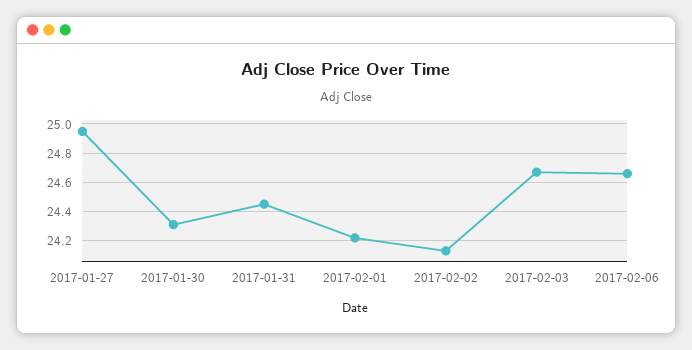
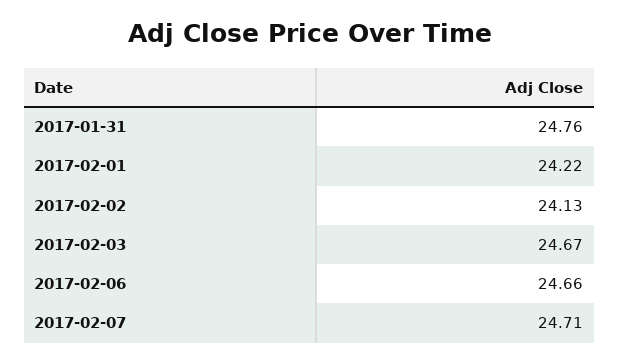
2017-01-27: 24.95 -> none
2017-01-30: 24.3 -> none
2017-01-31: 24.45 -> 24.76
2017-02-07: none -> 24.71

